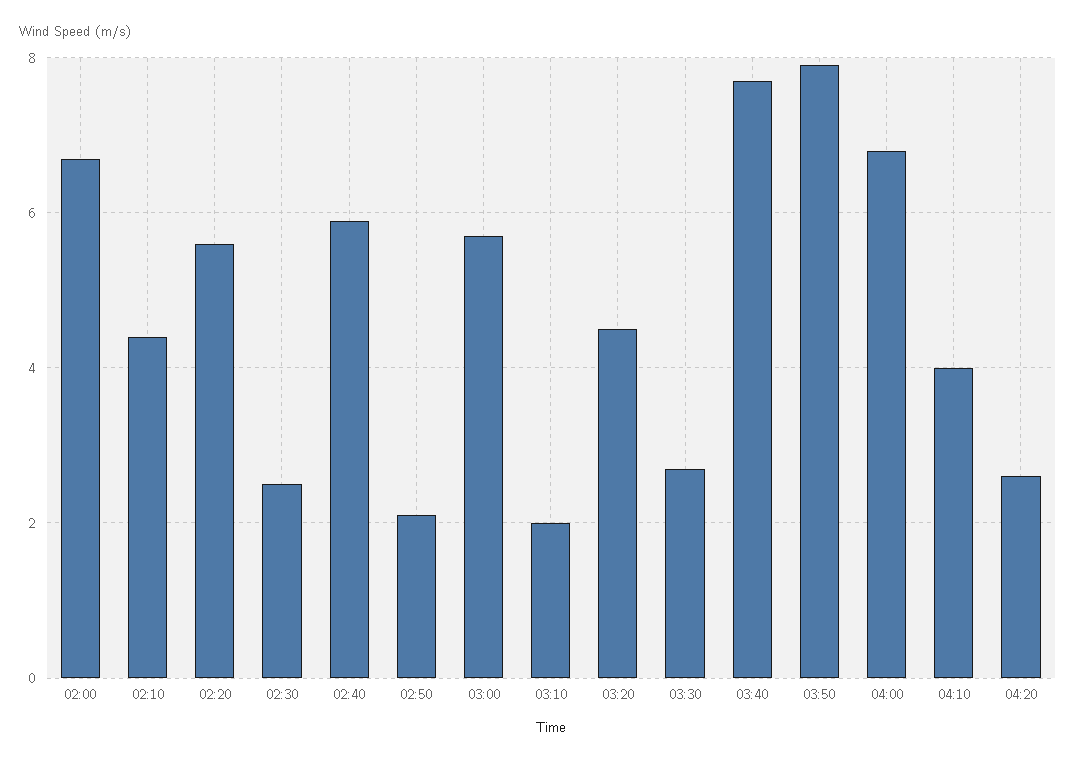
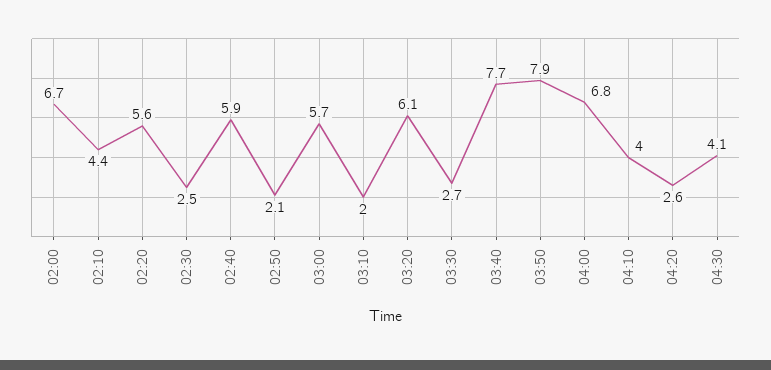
03:20: 4.5 -> 6.1
04:30: none -> 4.1

